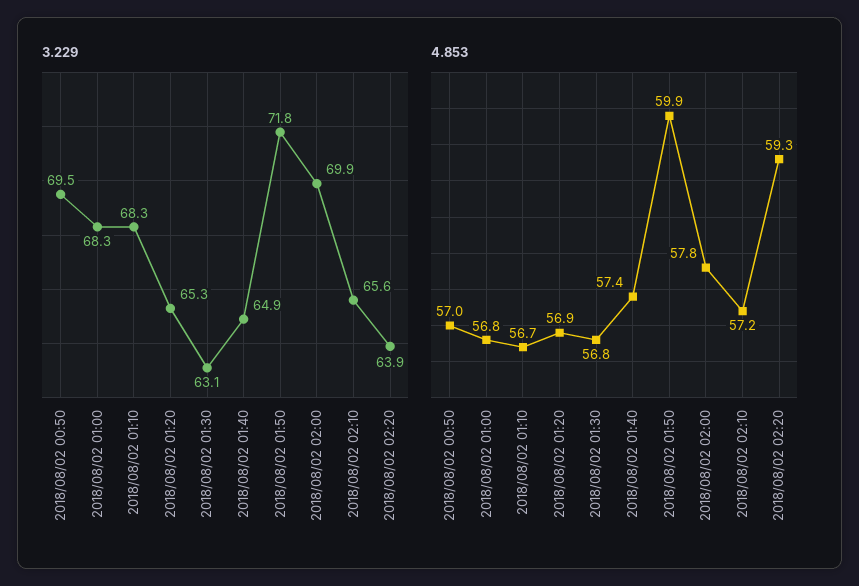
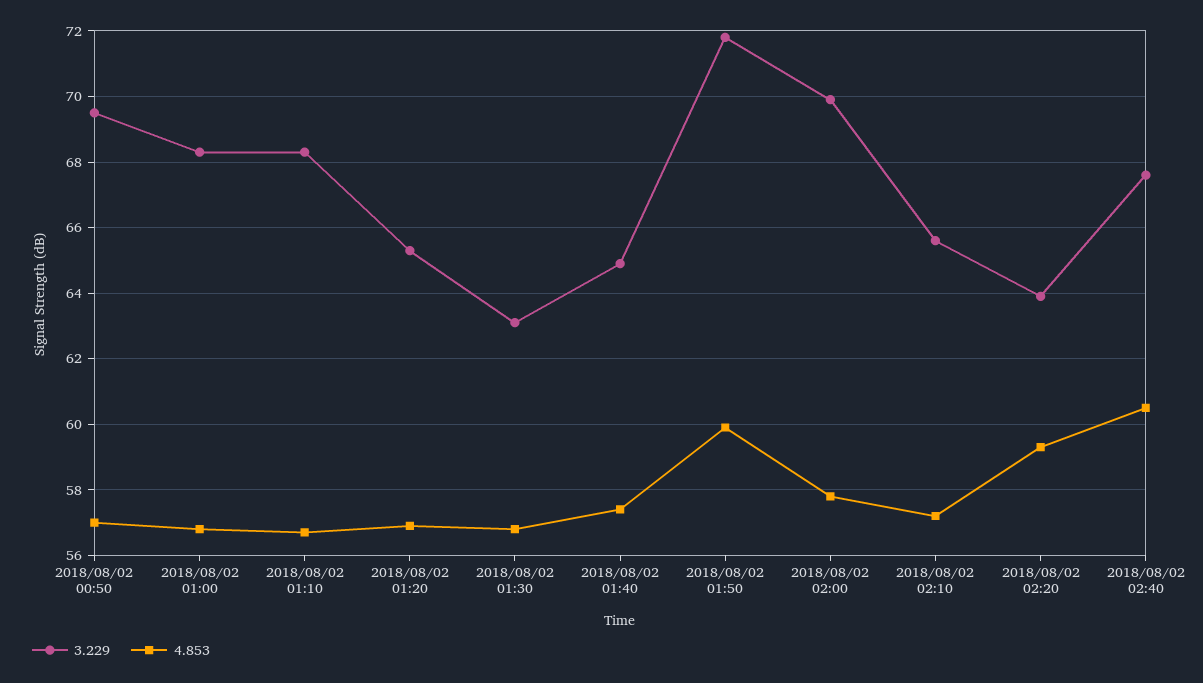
3.229, 2018/08/02 02:40: none -> 67.5
4.853, 2018/08/02 02:40: none -> 60.5

